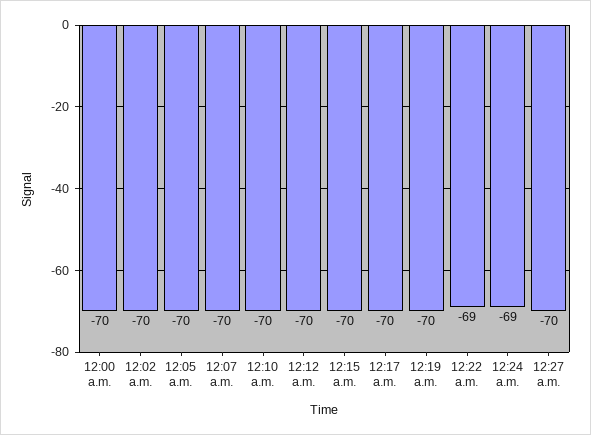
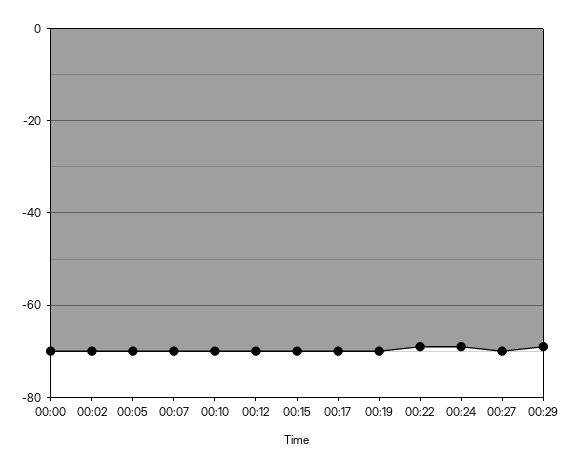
00:29: none -> -70

